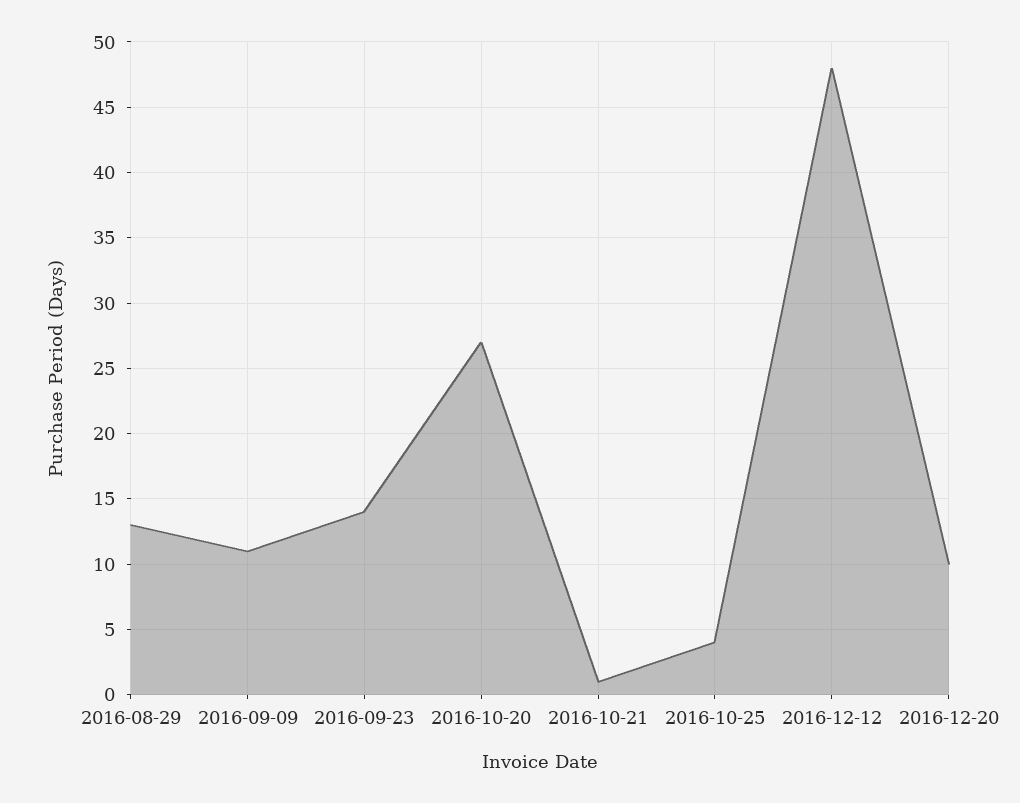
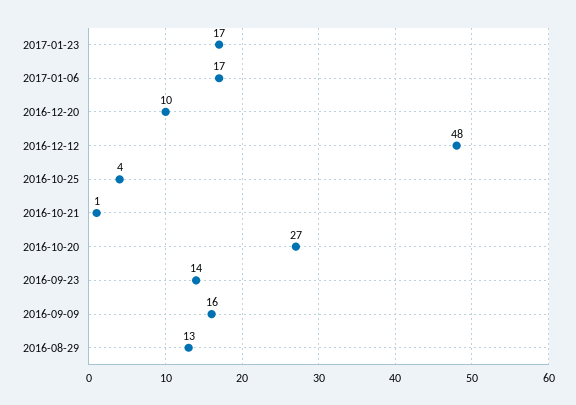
2016-09-09: 11 -> 16
2017-01-23: none -> 17
2017-01-06: none -> 17

